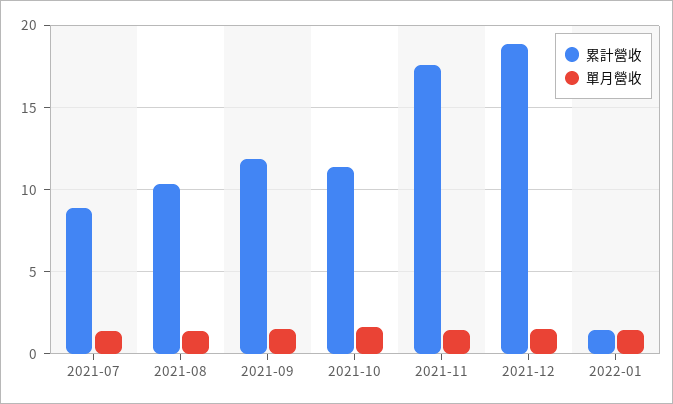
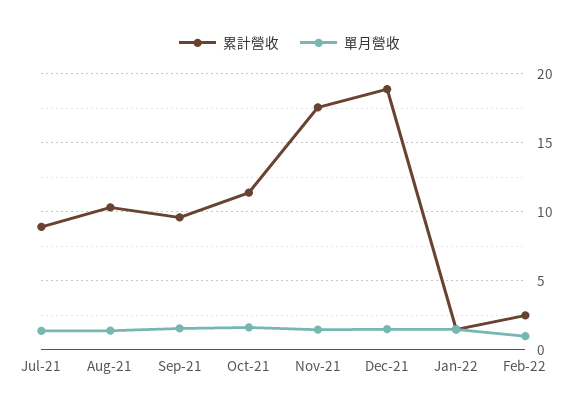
累計營收, 2021-09: 12 -> 9.5
累計營收, Feb-22: none -> 2.5
單月營收, Feb-22: none -> 1

